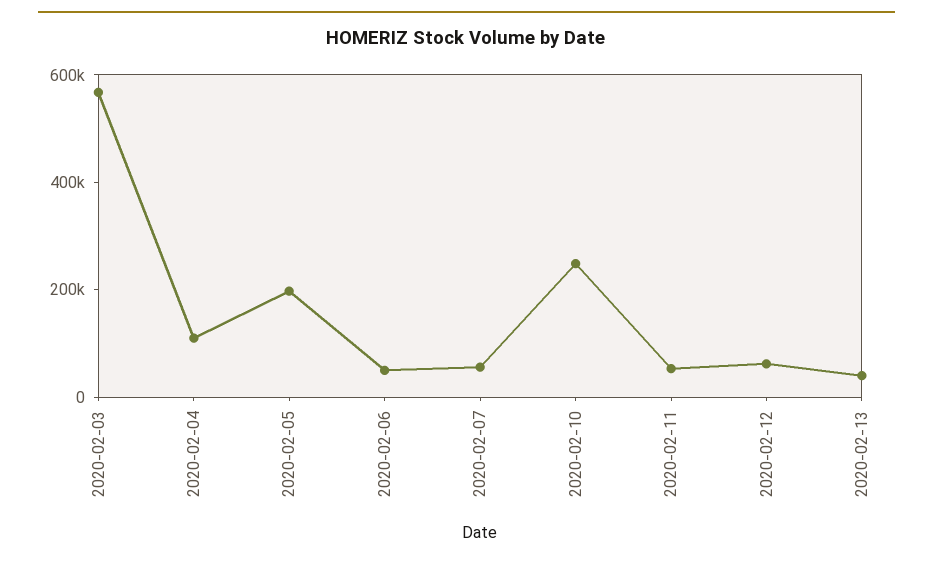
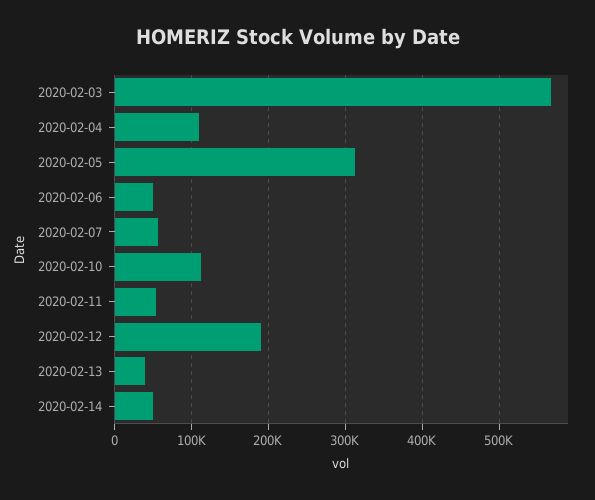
2020-02-05: 200000 -> 310000
2020-02-10: 250000 -> 110000
2020-02-12: 50000 -> 190000
2020-02-14: none -> 50000

